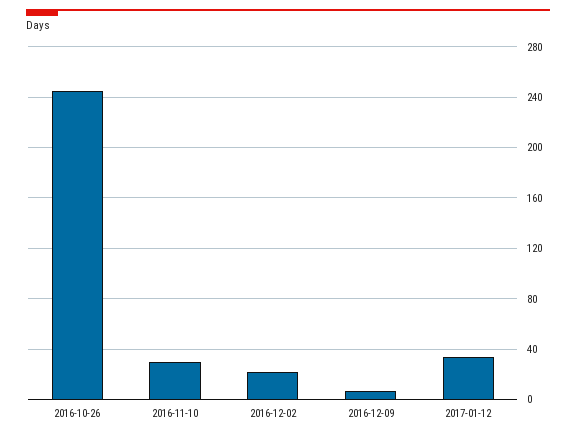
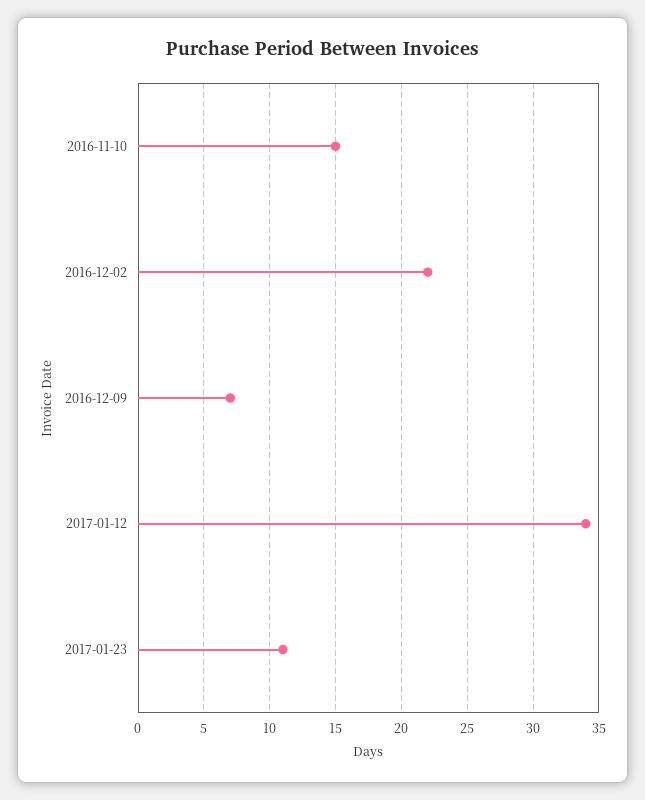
2016-10-26: 245 -> none
2016-11-10: 30 -> 15
2017-01-23: none -> 11

